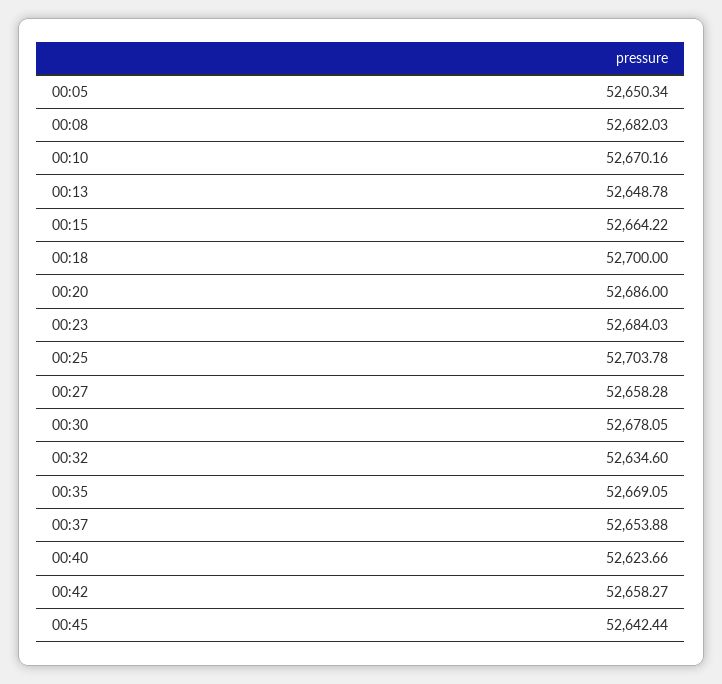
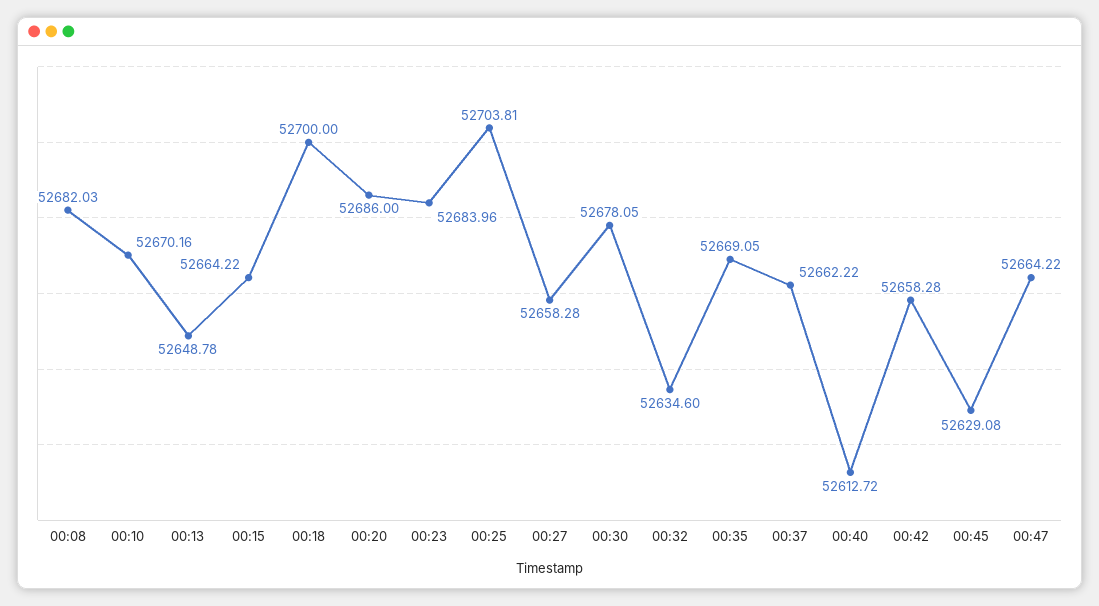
00:05: 52650.34 -> none
00:23: 52684.03 -> 52683.96
00:25: 52703.78 -> 52703.81
00:37: 52653.88 -> 52662.22
00:40: 52623.66 -> 52612.72
00:42: 52658.27 -> 52658.28
00:45: 52642.44 -> 52629.08
00:47: none -> 52664.22

